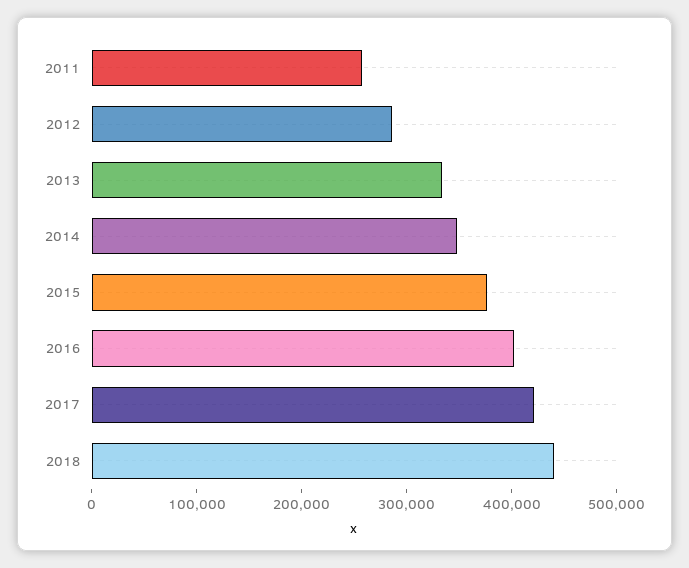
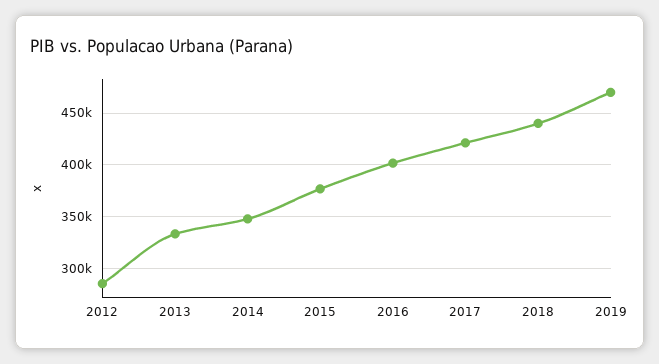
2011: 260000 -> none
2019: none -> 470000

